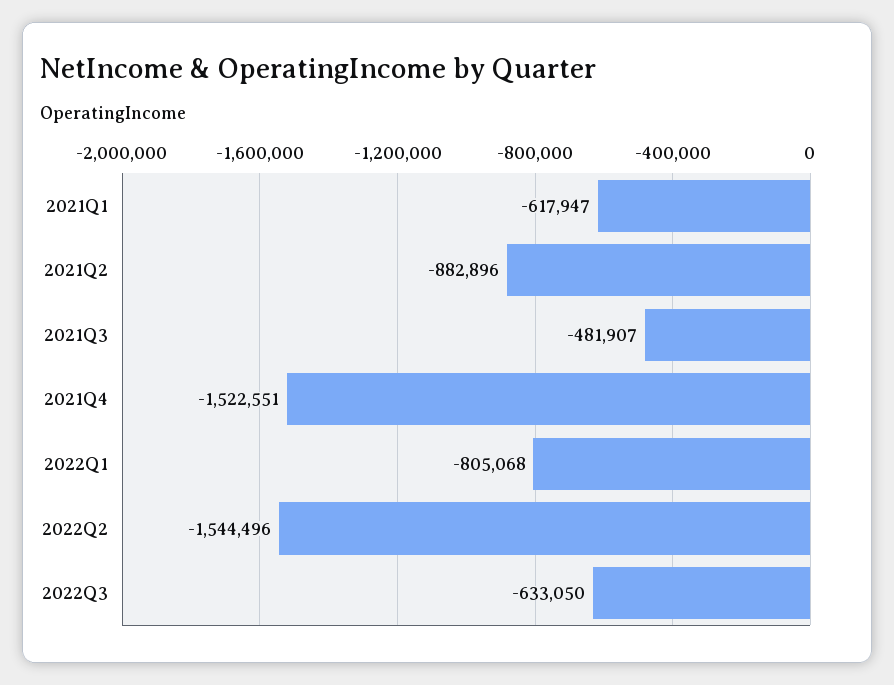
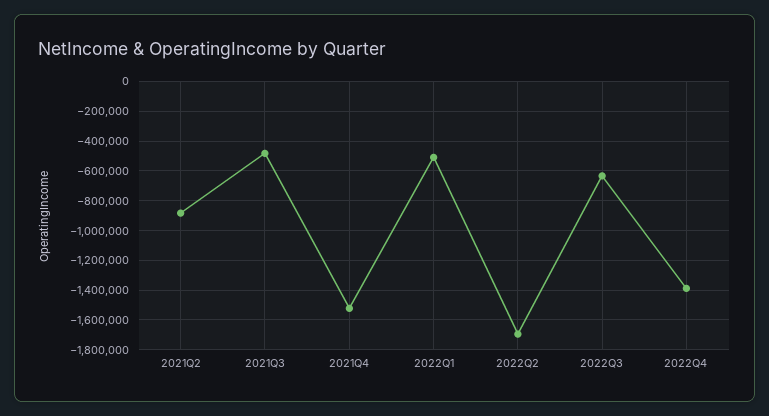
2021Q1: -617947 -> none
2022Q1: -805068 -> -500000
2022Q2: -1544496 -> -1700000
2022Q4: none -> -1400000

